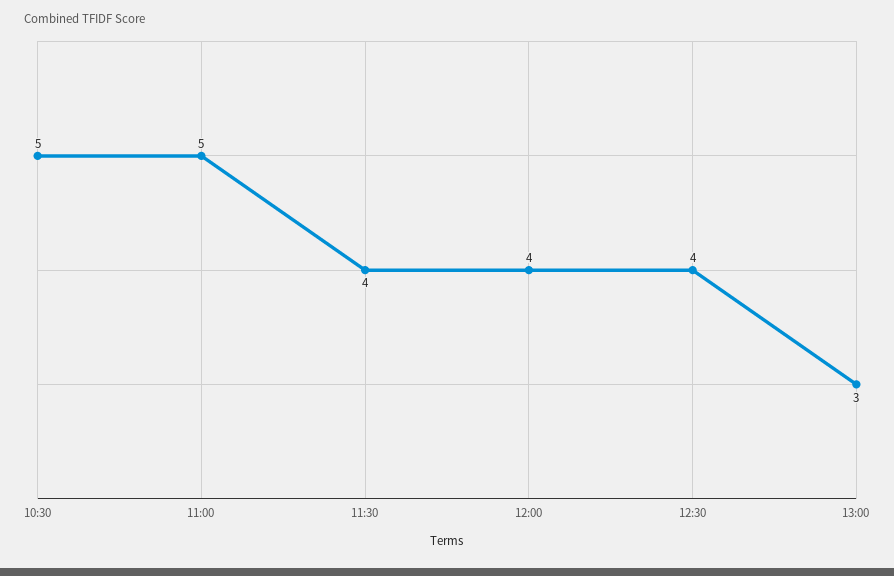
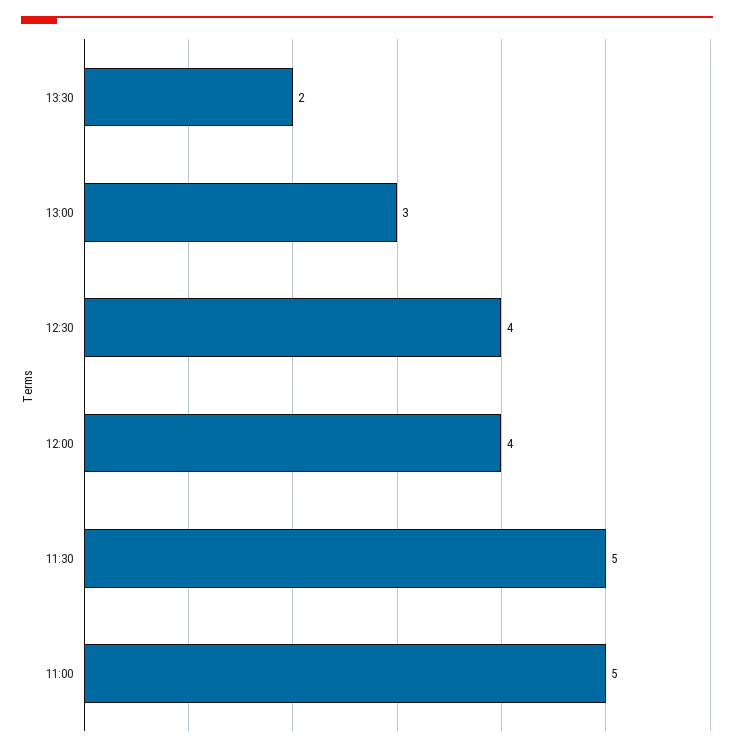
10:30: 5 -> none
11:30: 4 -> 5
13:30: none -> 2

